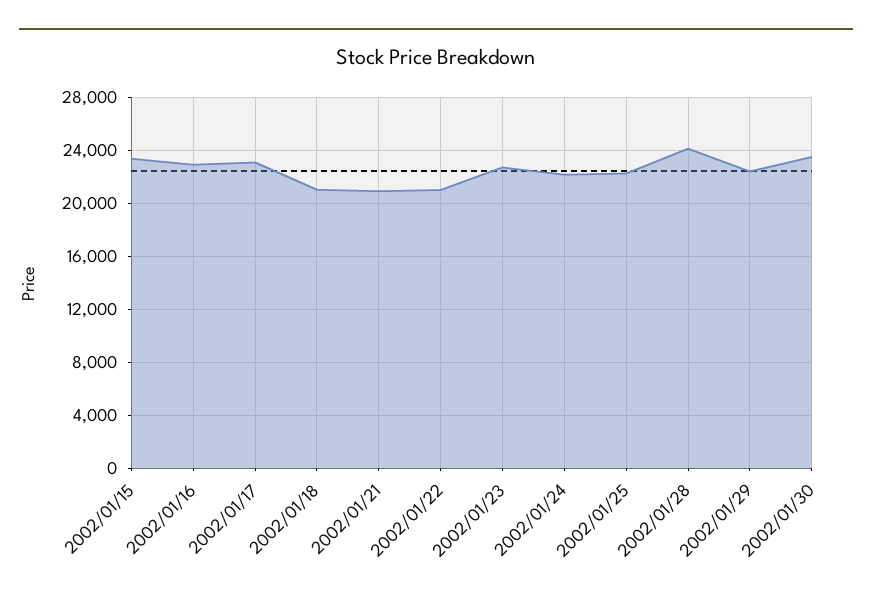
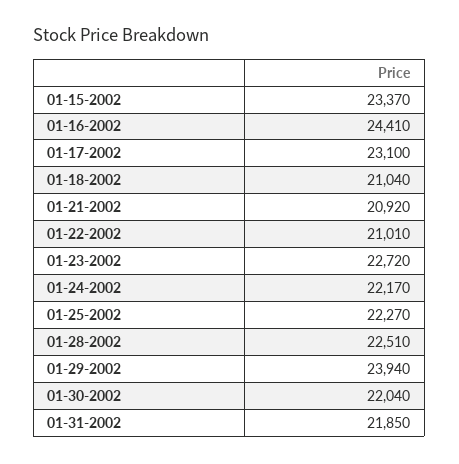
2002/01/16: 23000 -> 24410
2002/01/28: 24000 -> 22510
2002/01/29: 22500 -> 23940
2002/01/30: 23500 -> 22040
01-31-2002: none -> 21850

